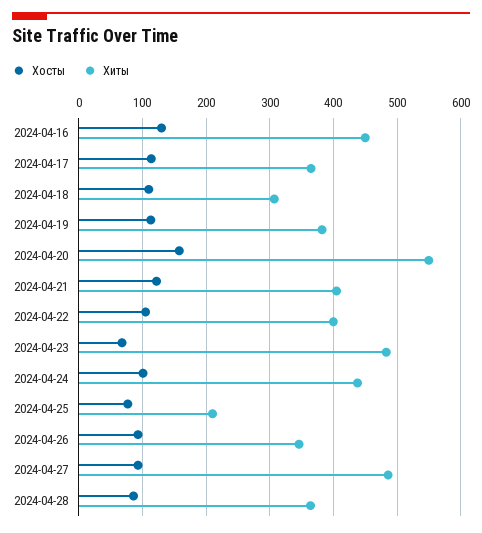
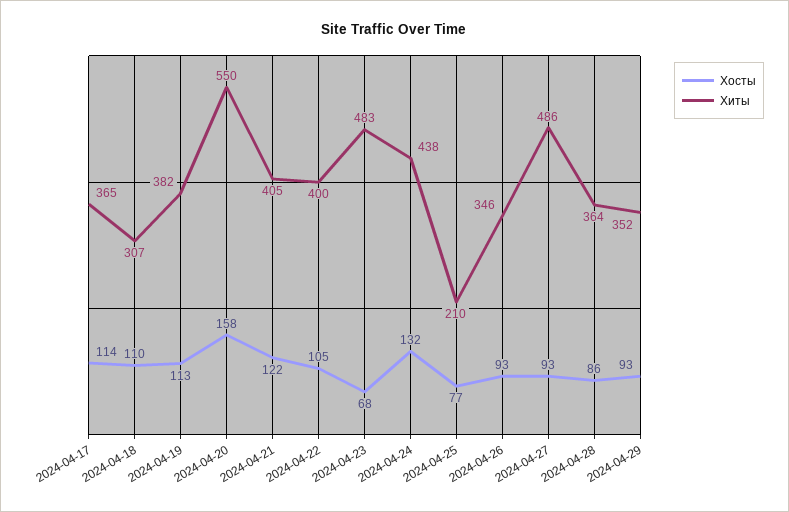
Хосты, 2024-04-16: 130 -> none
Хиты, 2024-04-16: 450 -> none
Хосты, 2024-04-24: 100 -> 132
Хосты, 2024-04-29: none -> 93
Хиты, 2024-04-29: none -> 352

